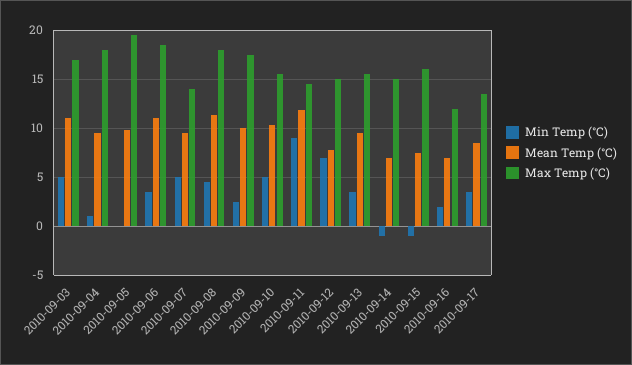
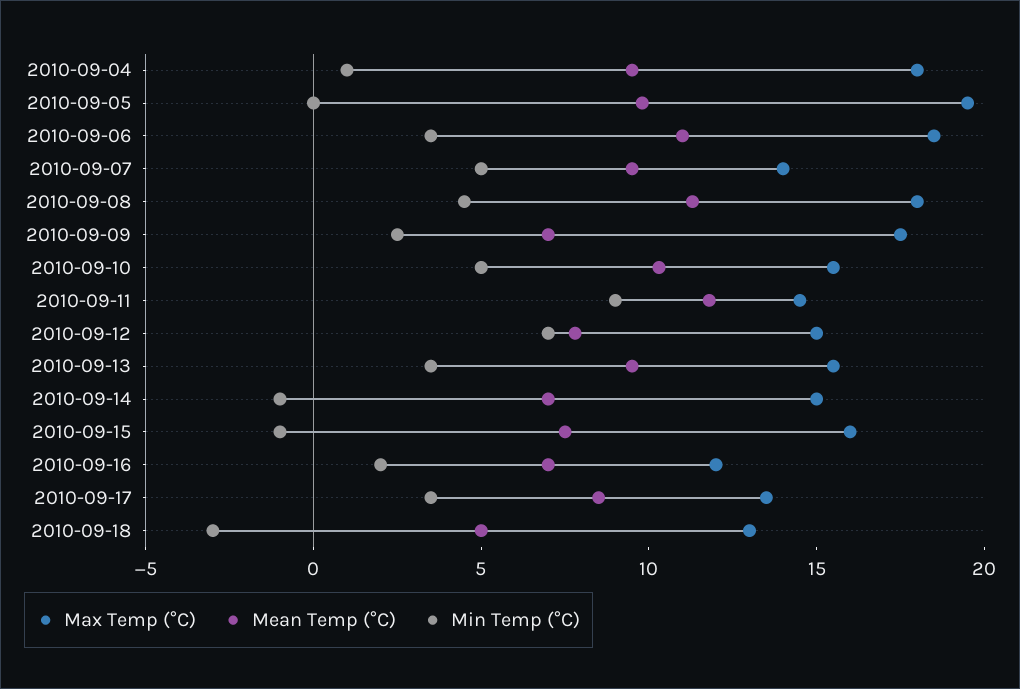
Min Temp (°C), 2010-09-03: 5 -> none
Mean Temp (°C), 2010-09-03: 11 -> none
Max Temp (°C), 2010-09-03: 17 -> none
Mean Temp (°C), 2010-09-09: 10 -> 7
Max Temp (°C), 2010-09-18: none -> 13
Mean Temp (°C), 2010-09-18: none -> 5
Min Temp (°C), 2010-09-18: none -> -3

